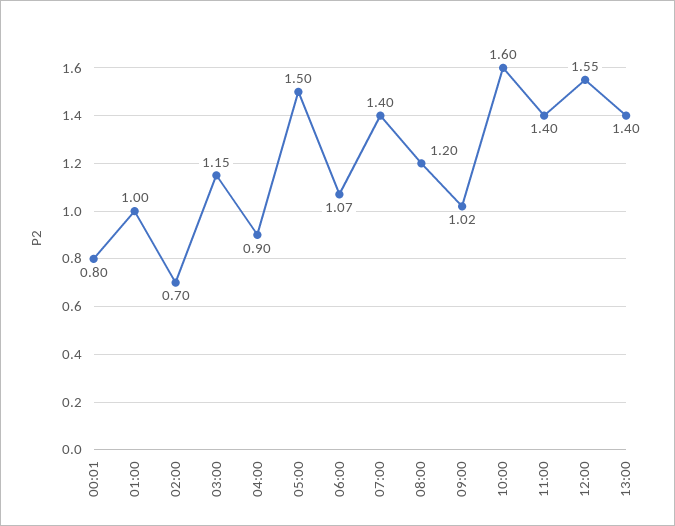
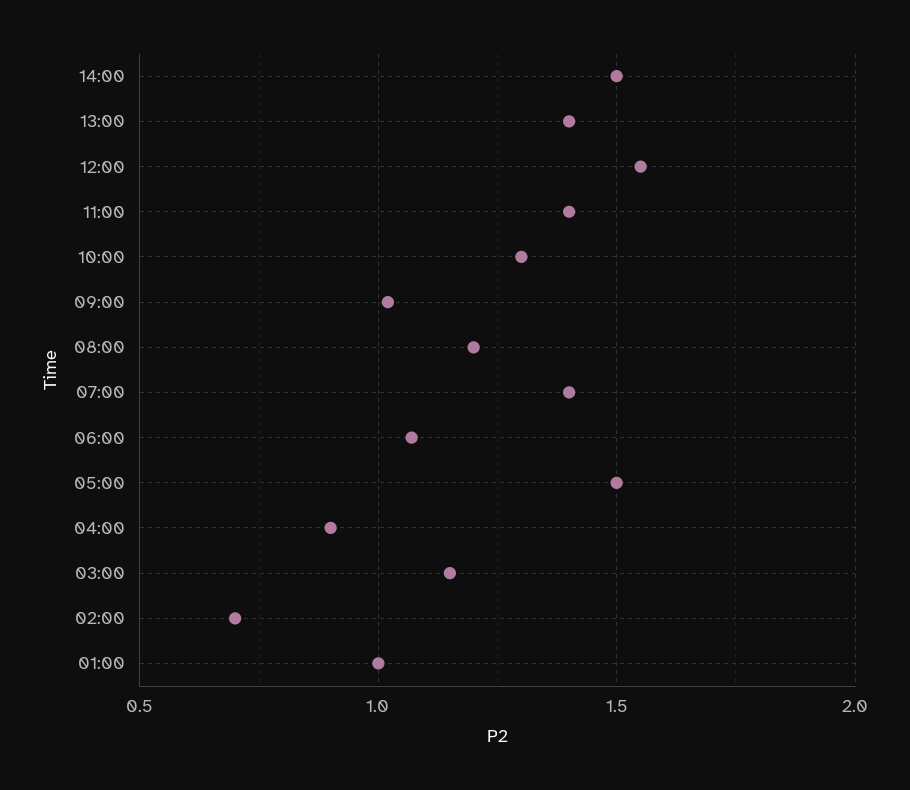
00:01: 0.8 -> none
10:00: 1.6 -> 1.3
14:00: none -> 1.5

